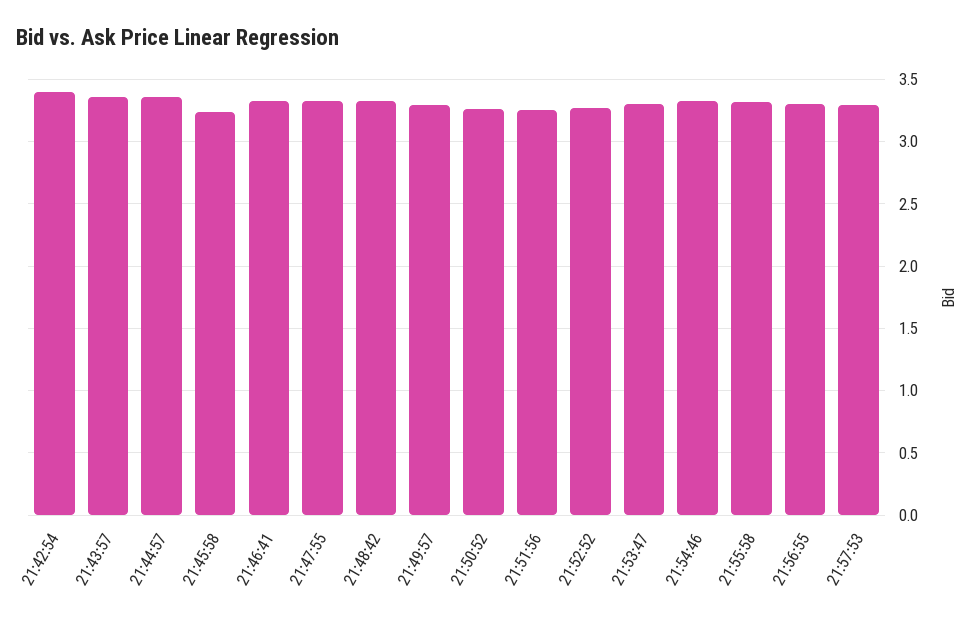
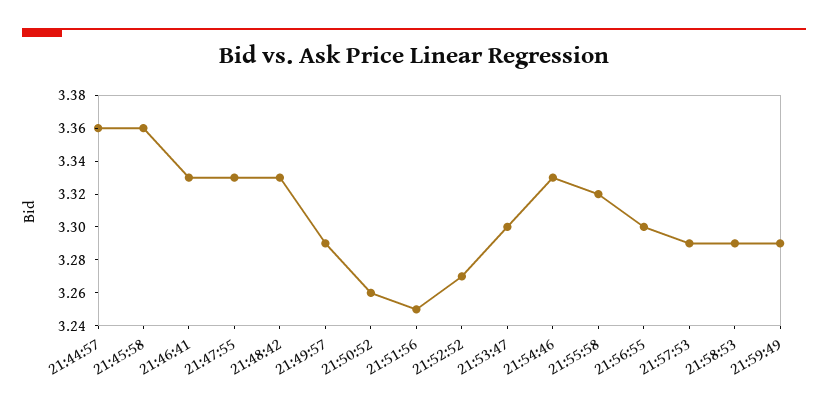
21:42:54: 3.4 -> none
21:43:57: 3.35 -> none
21:45:58: 3.25 -> 3.36
21:58:53: none -> 3.29
21:59:49: none -> 3.29

